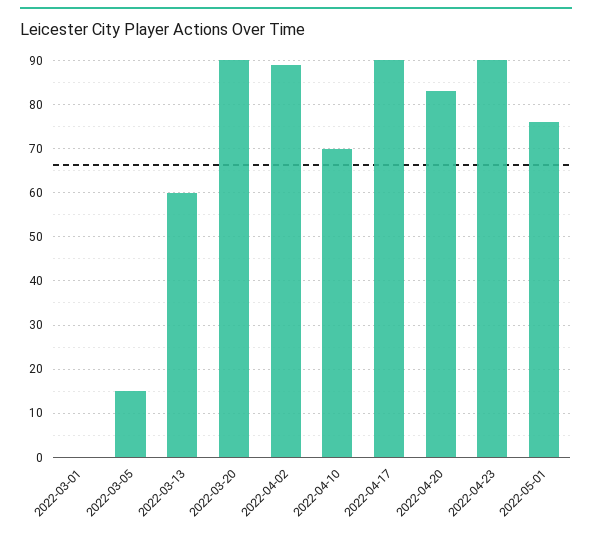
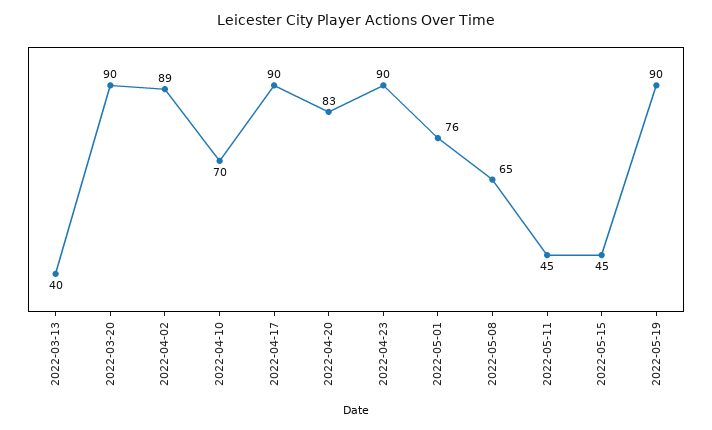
2022-03-01: 0 -> none
2022-03-05: 15 -> none
2022-03-13: 60 -> 40
2022-05-08: none -> 65
2022-05-11: none -> 45
2022-05-15: none -> 45
2022-05-19: none -> 90

